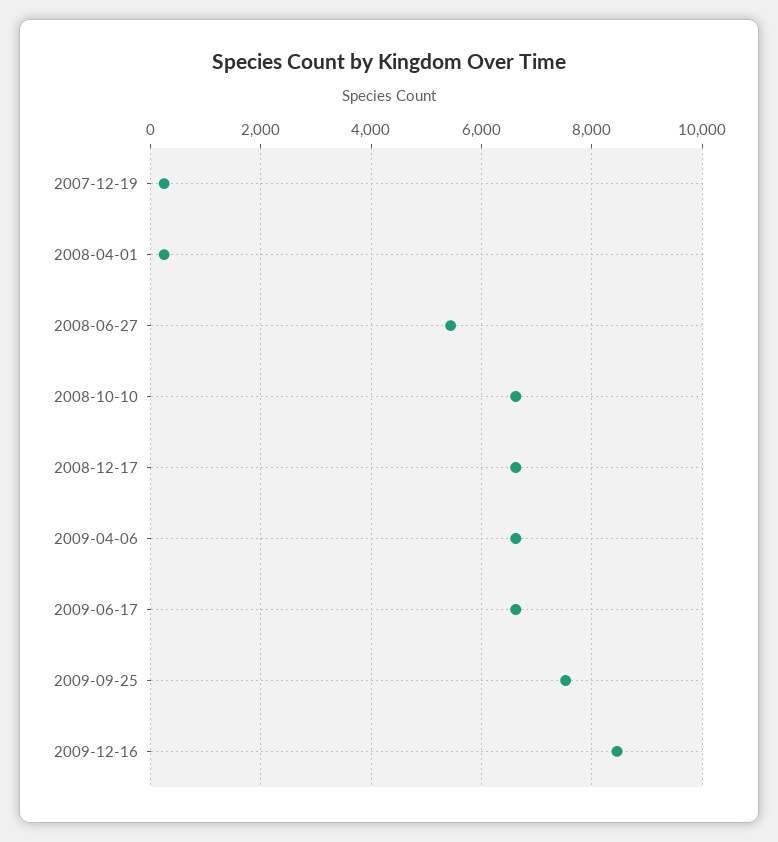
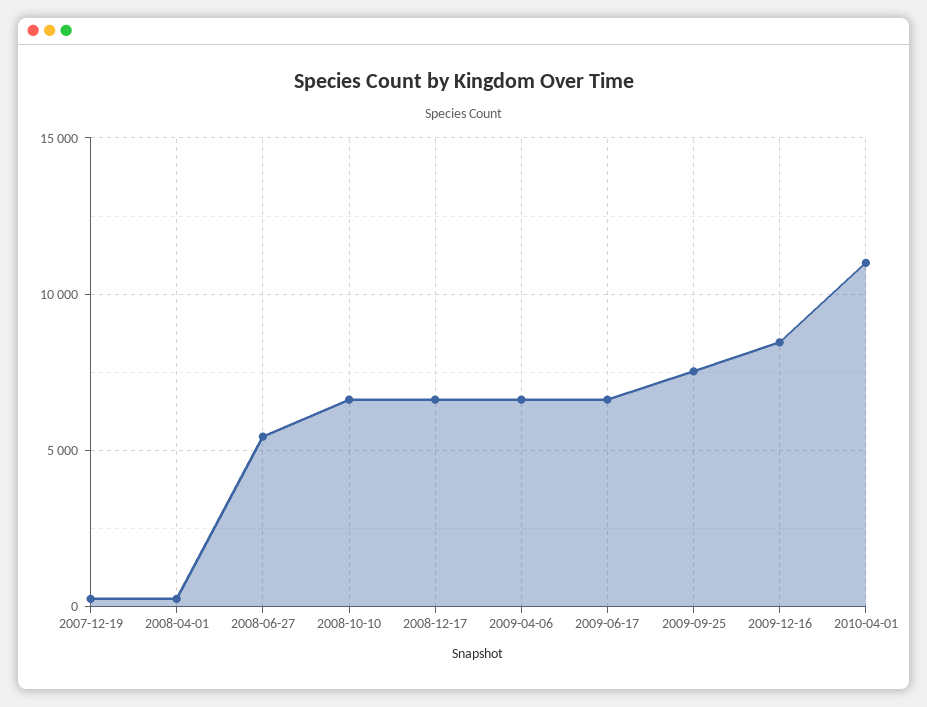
2010-04-01: none -> 11000

